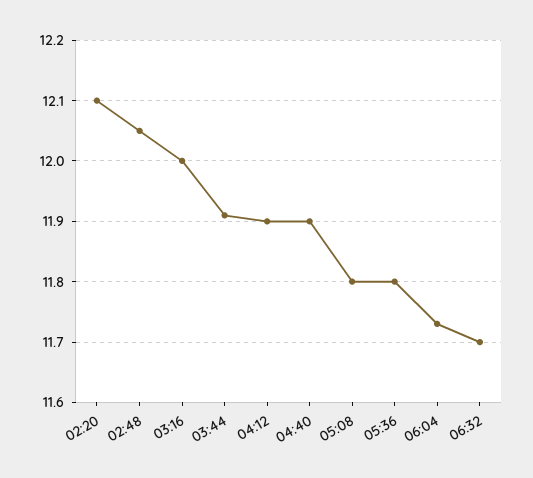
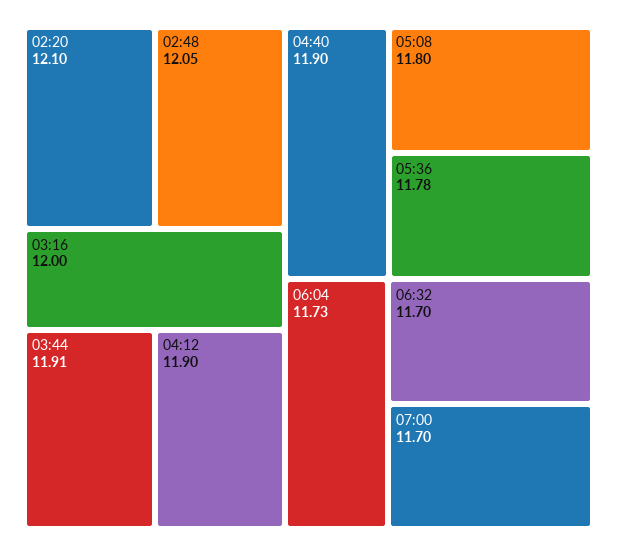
05:36: 11.8 -> 11.78
07:00: none -> 11.7

